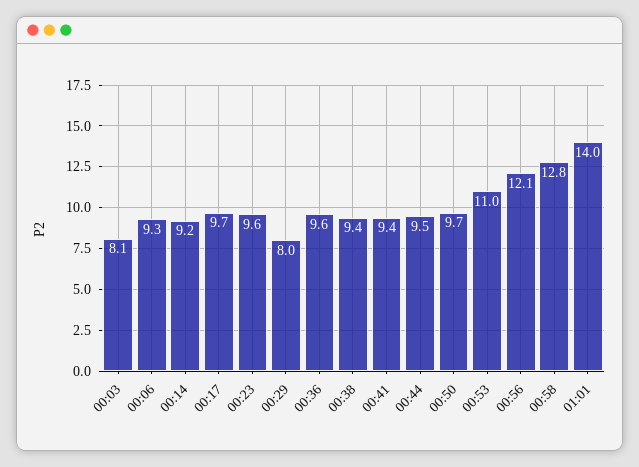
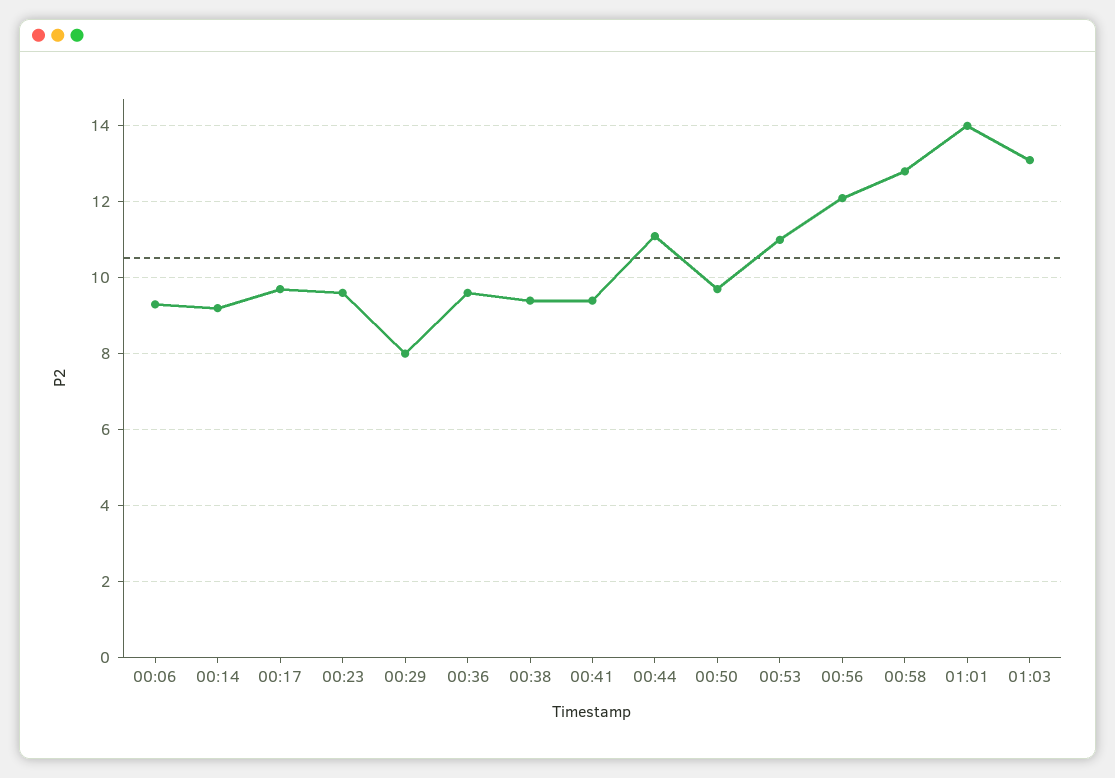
00:03: 8.1 -> none
00:44: 9.5 -> 11
01:03: none -> 13

